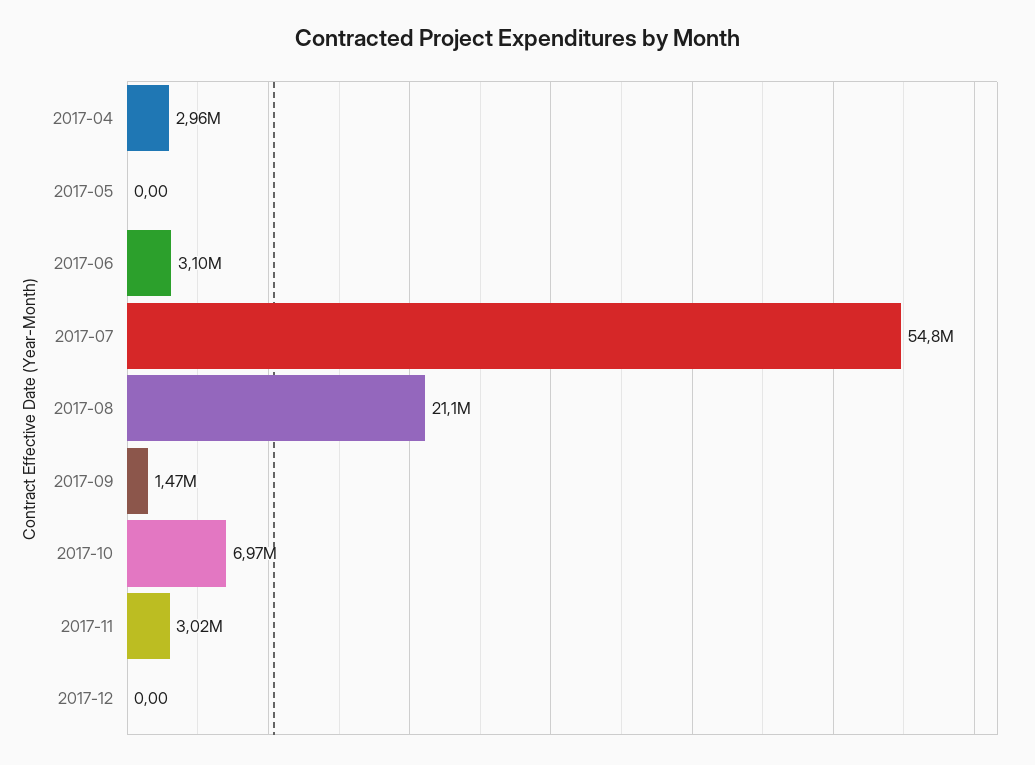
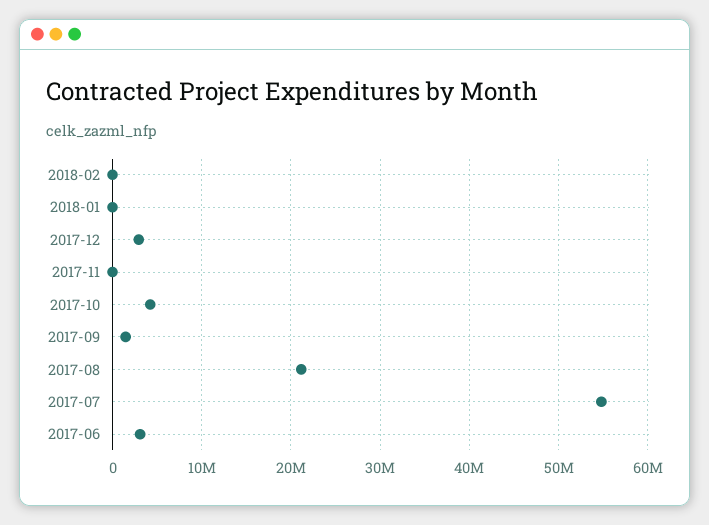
2017-04: 2960000 -> none
2017-05: 0 -> none
2017-10: 6970000 -> 4000000
2017-11: 3020000 -> 0
2017-12: 0 -> 3000000
2018-02: none -> 0
2018-01: none -> 0

